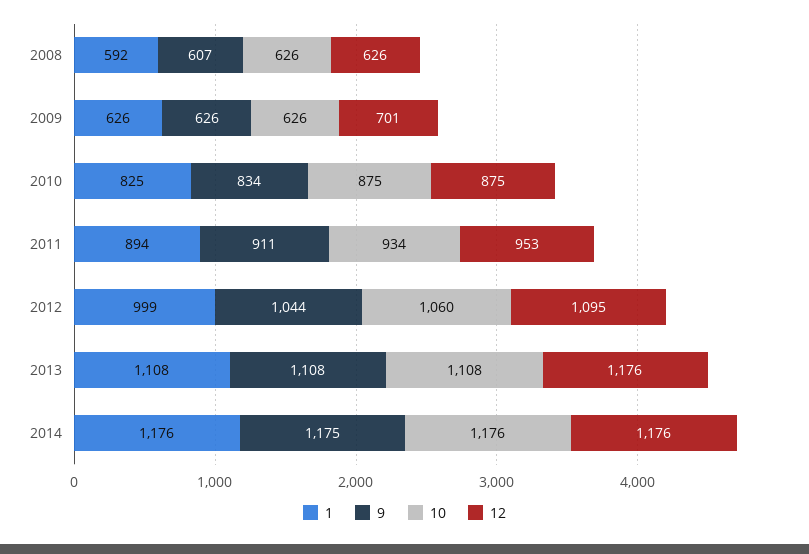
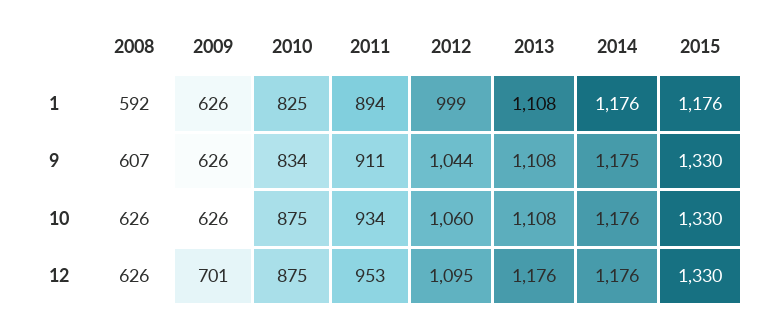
1, 2015: none -> 1176
9, 2015: none -> 1330
10, 2015: none -> 1330
12, 2015: none -> 1330

